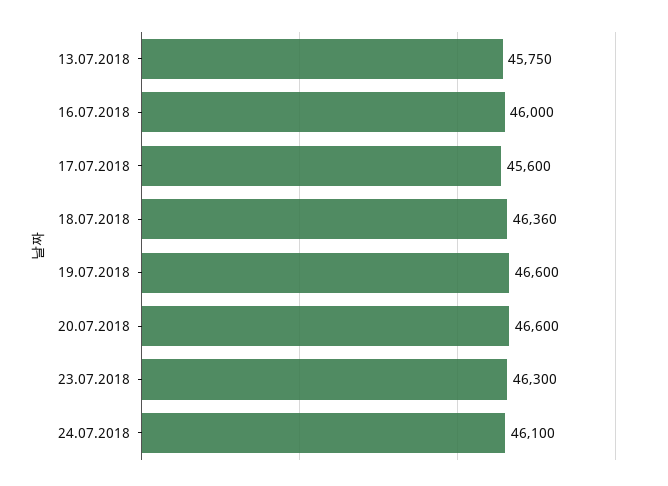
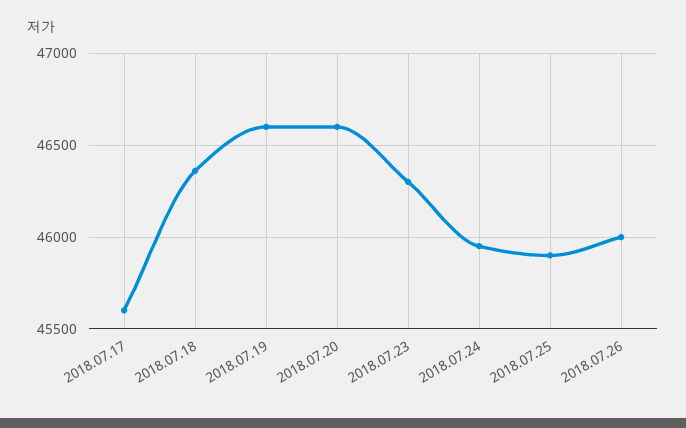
13.07.2018: 45750 -> none
16.07.2018: 46000 -> none
24.07.2018: 46100 -> 45950
2018.07.25: none -> 45900
2018.07.26: none -> 46000

